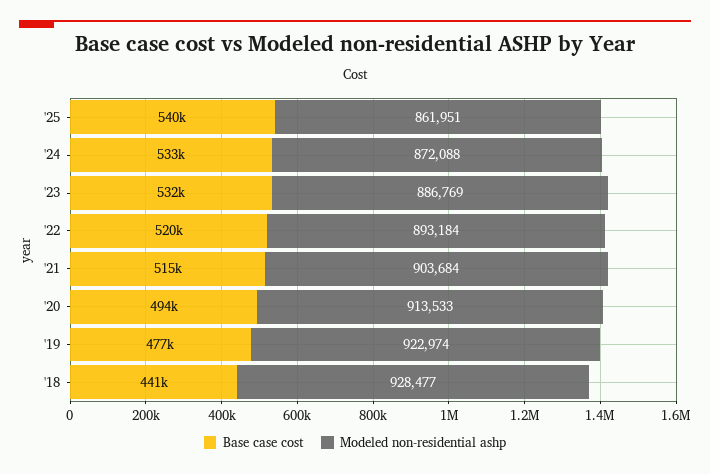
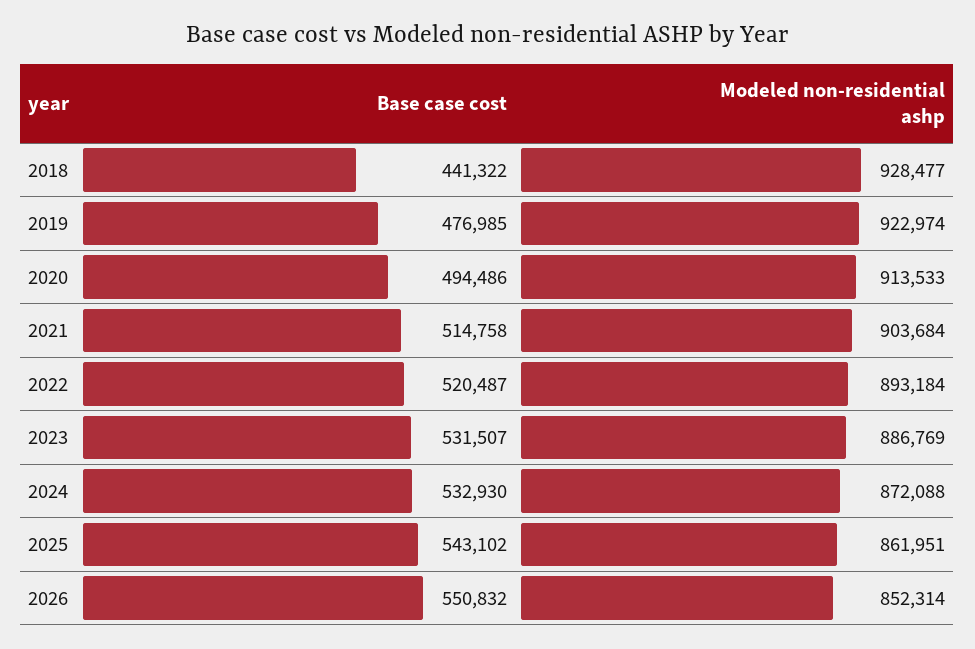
Base case cost, '25: 540000 -> 543102
Base case cost, 2026: none -> 550832
Modeled non-residential ashp, 2026: none -> 852314

